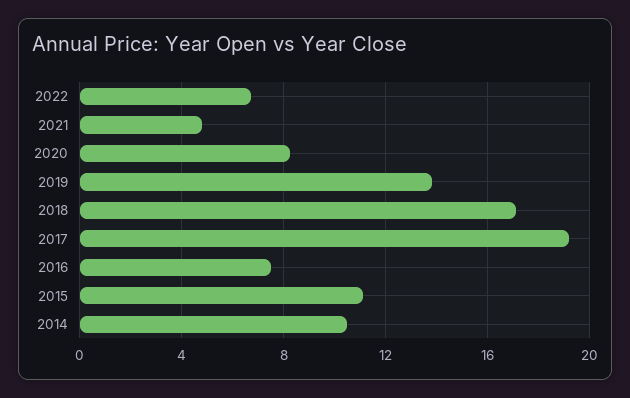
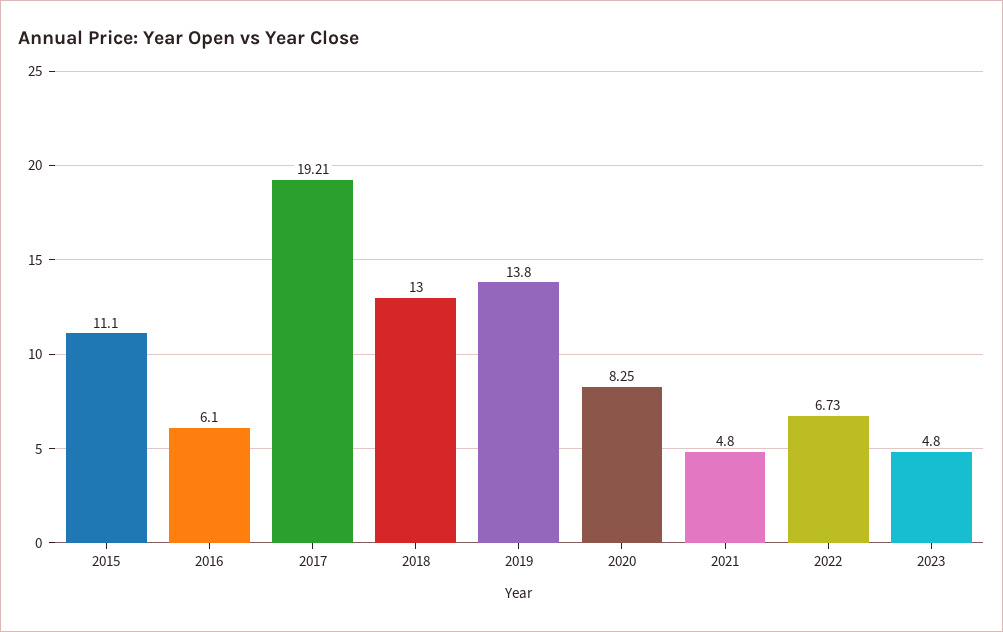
2018: 17 -> 13
2016: 7.5 -> 6.1
2014: 10.5 -> none
2023: none -> 4.8

